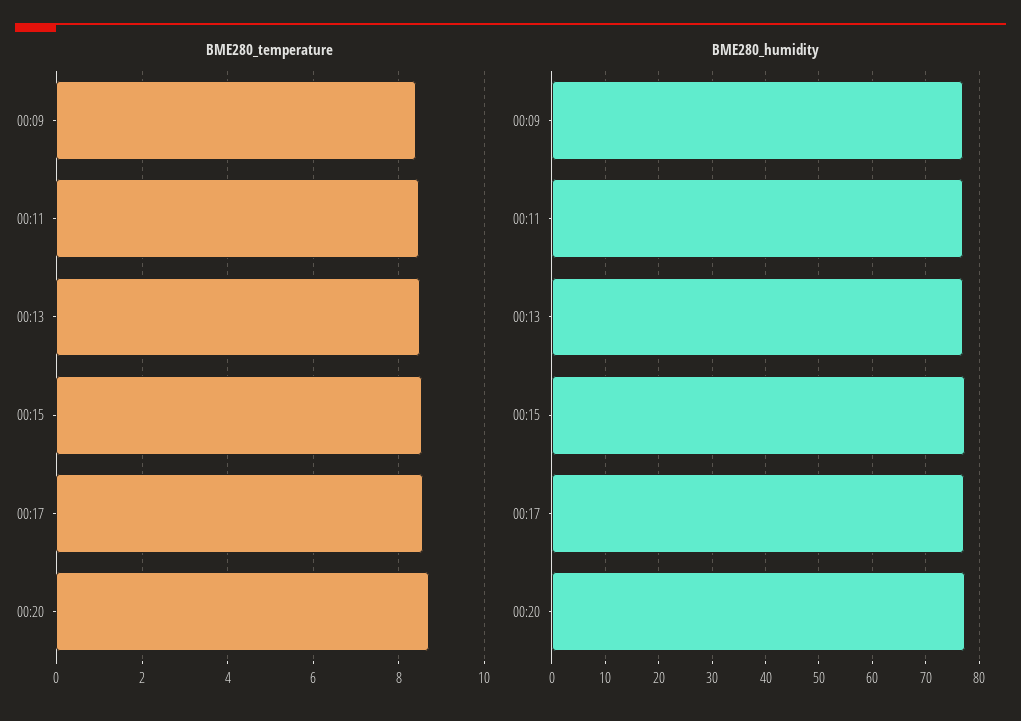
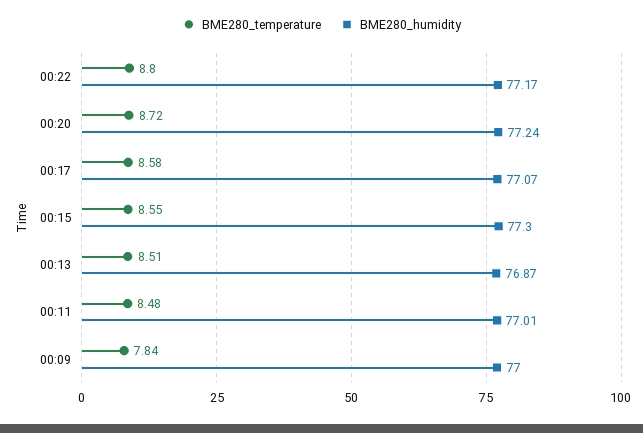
BME280_temperature, 00:09: 8.4 -> 7.84
BME280_temperature, 00:22: none -> 8.8
BME280_humidity, 00:22: none -> 77.17

